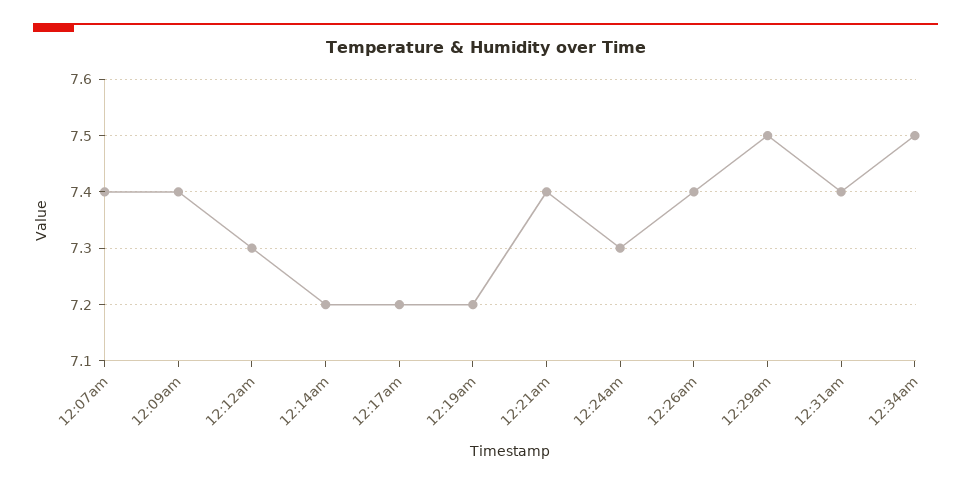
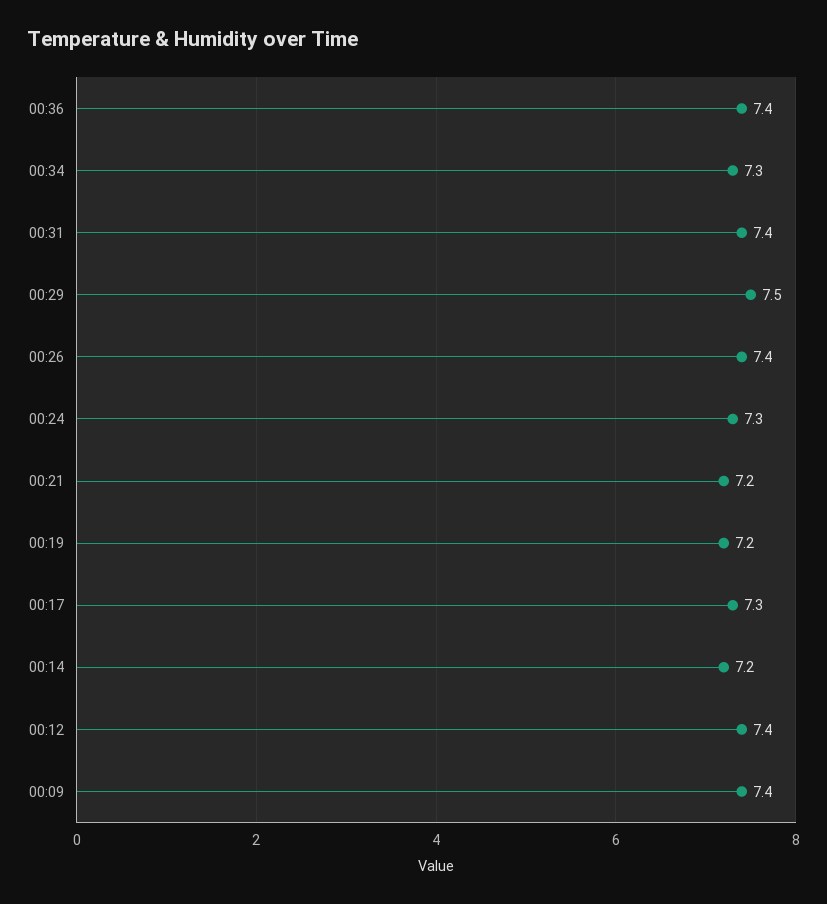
12:07am: 7.4 -> none
12:12am: 7.3 -> 7.4
12:17am: 7.2 -> 7.3
12:21am: 7.4 -> 7.2
12:34am: 7.5 -> 7.3
00:36: none -> 7.4

